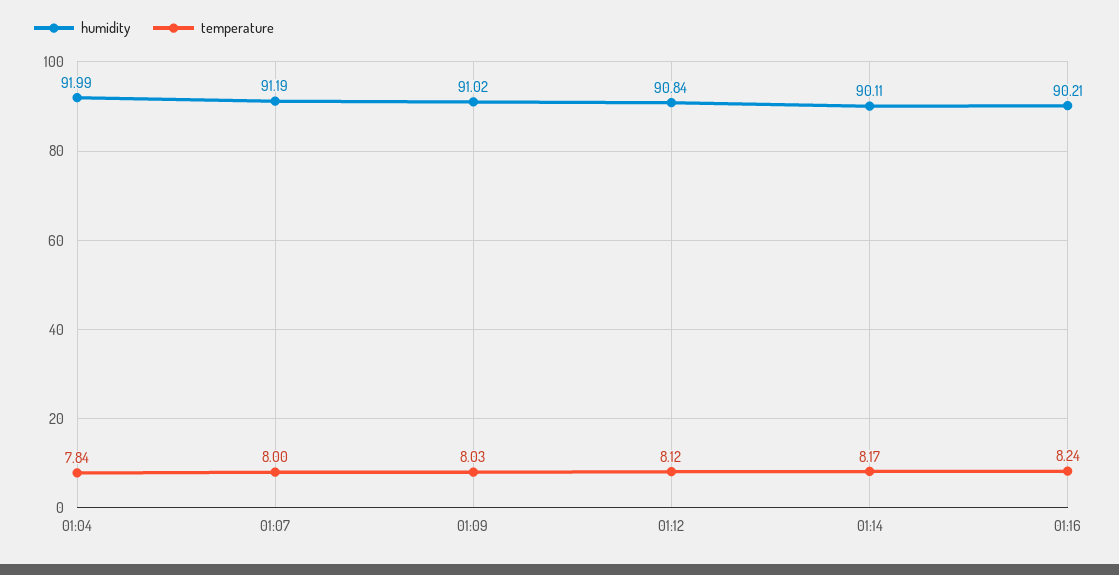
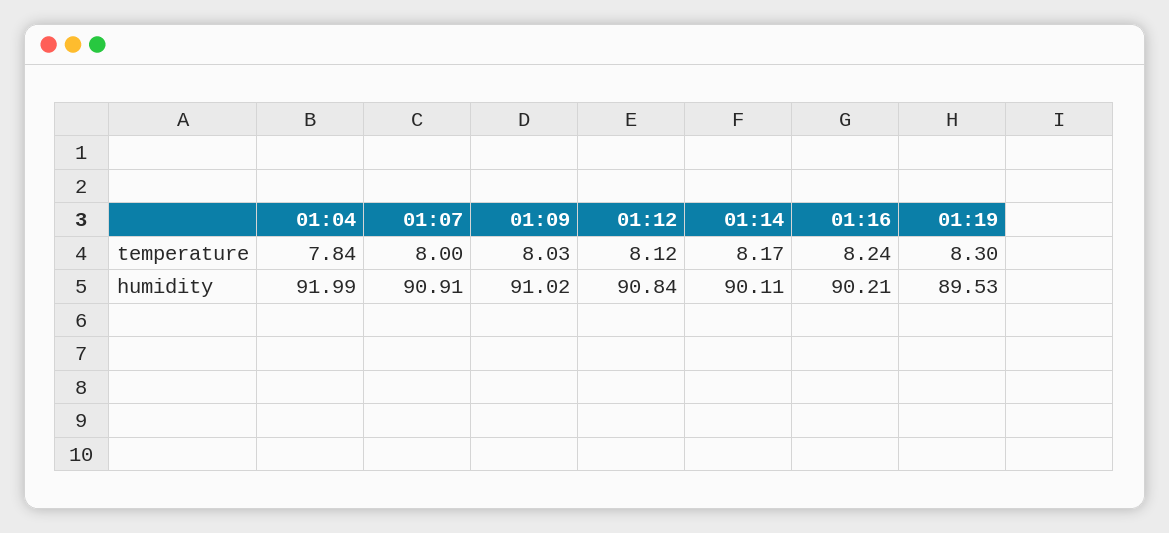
humidity, 01:07: 91.19 -> 90.91
temperature, 01:19: none -> 8.3
humidity, 01:19: none -> 89.53

